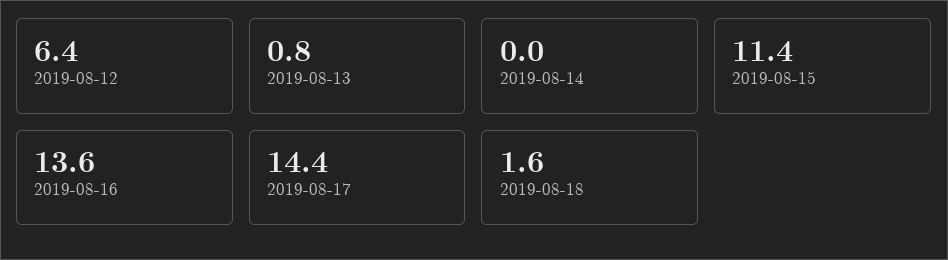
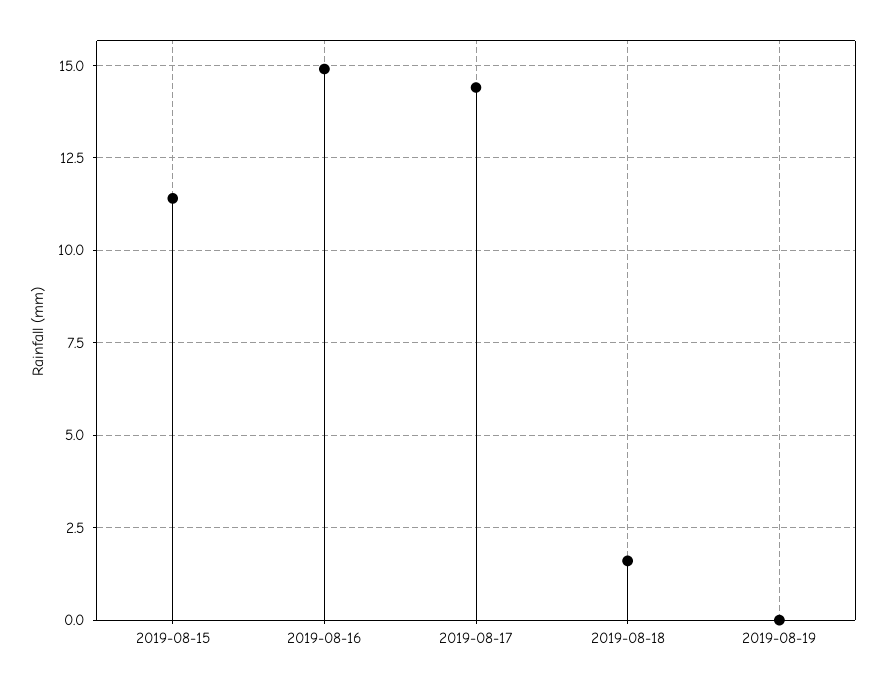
2019-08-12: 6.4 -> none
2019-08-13: 0.8 -> none
2019-08-14: 0 -> none
2019-08-16: 13.6 -> 15
2019-08-19: none -> 0

